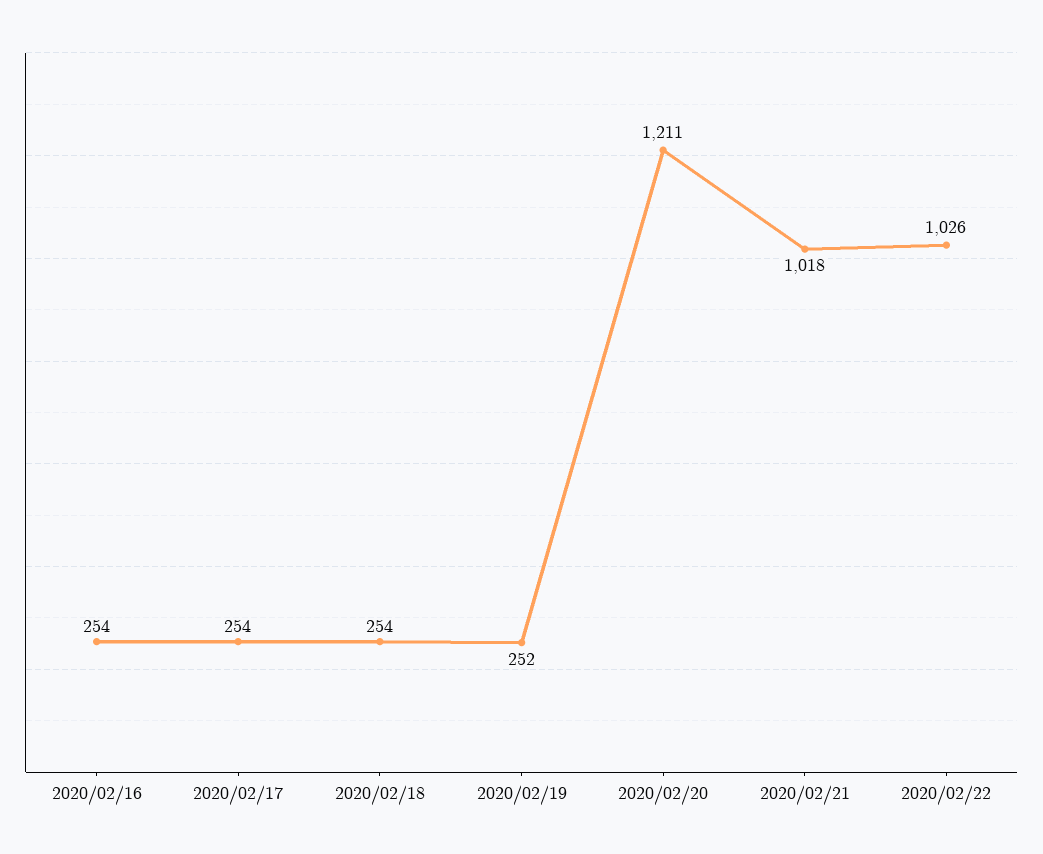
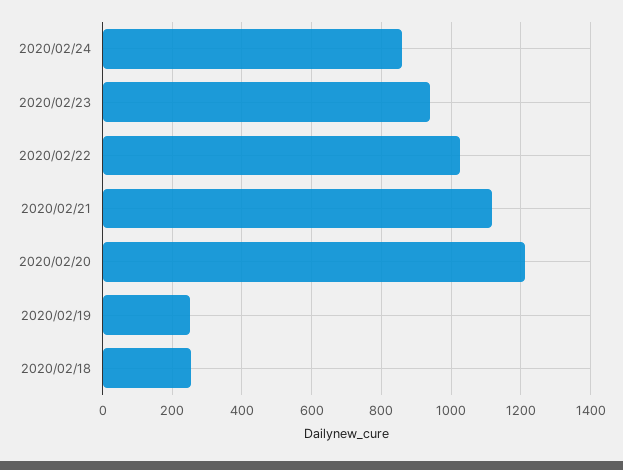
2020/02/16: 254 -> none
2020/02/17: 254 -> none
2020/02/21: 1018 -> 1120
2020/02/24: none -> 860
2020/02/23: none -> 940

